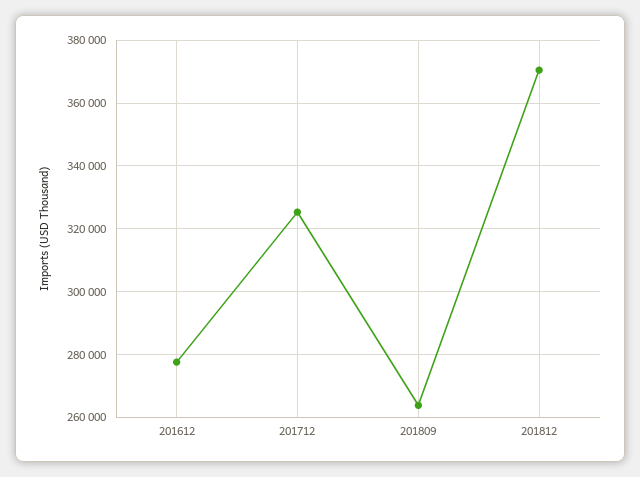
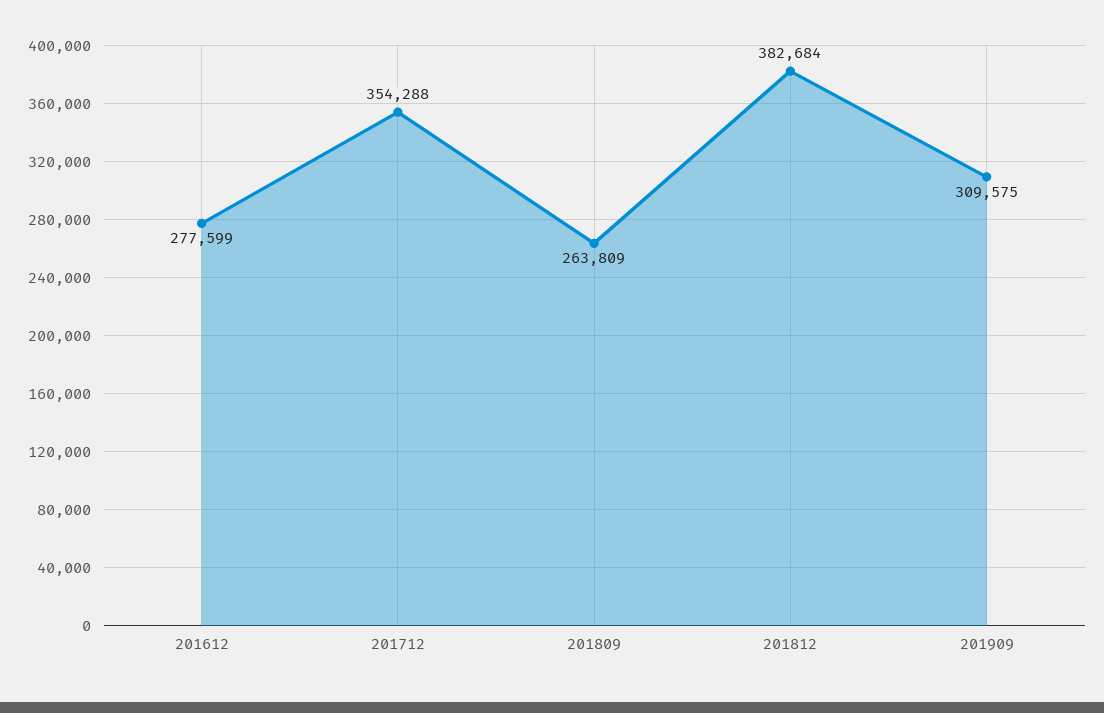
201712: 326000 -> 354288
201812: 370000 -> 382684
201909: none -> 309575

